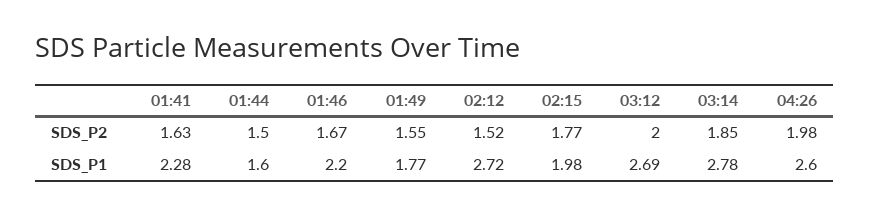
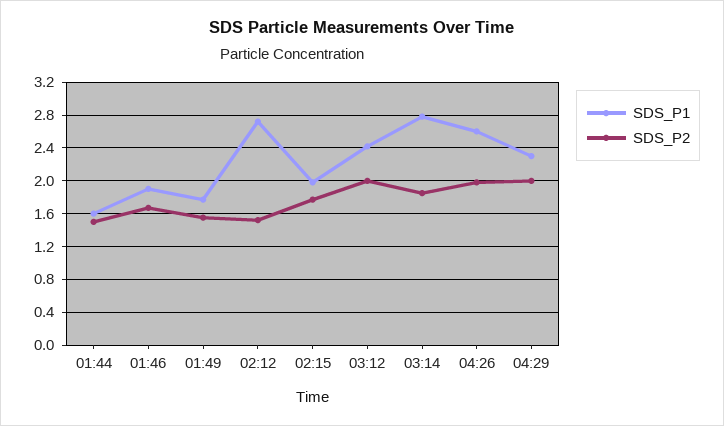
SDS_P2, 01:41: 1.63 -> none
SDS_P1, 01:41: 2.28 -> none
SDS_P1, 01:46: 2.2 -> 1.9
SDS_P1, 03:12: 2.69 -> 2.4
SDS_P1, 04:29: none -> 2.3
SDS_P2, 04:29: none -> 2

